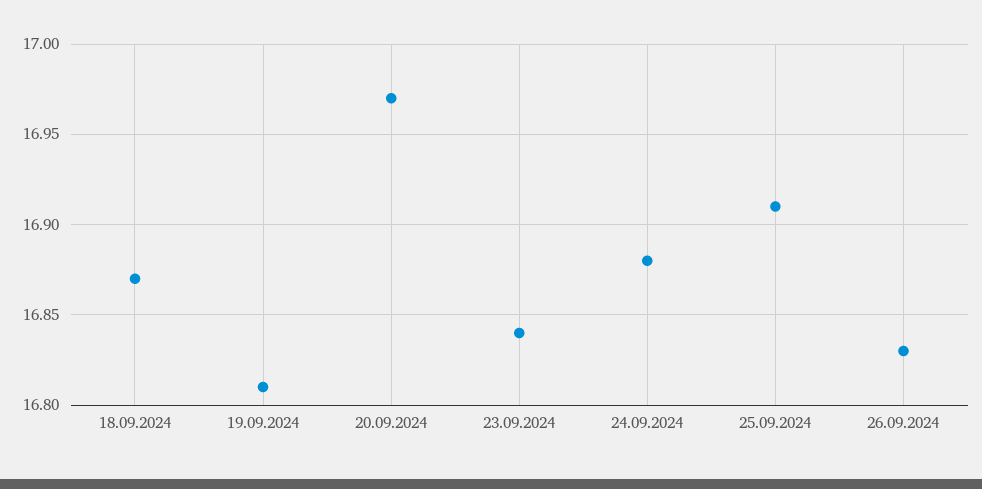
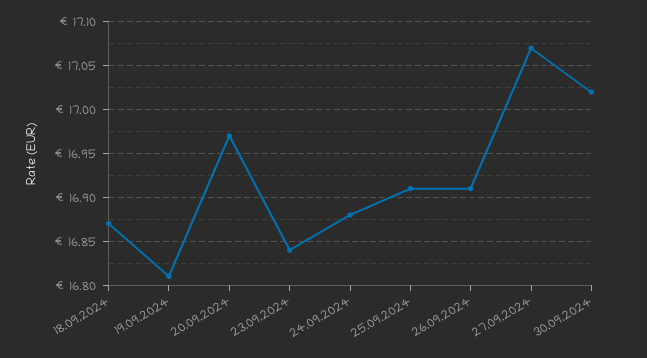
26.09.2024: 16.83 -> 16.91
27.09.2024: none -> 17.07
30.09.2024: none -> 17.02

